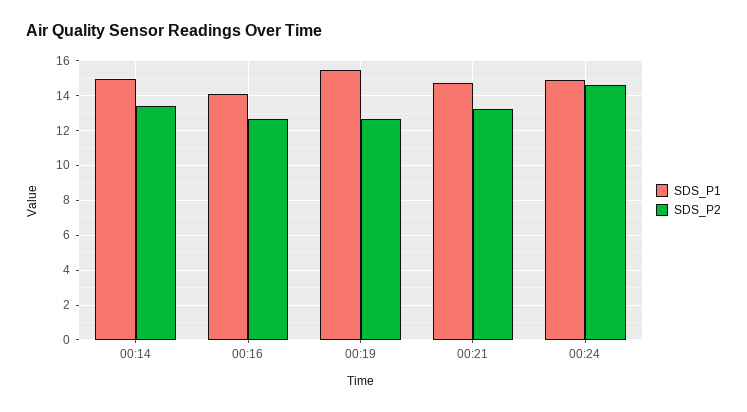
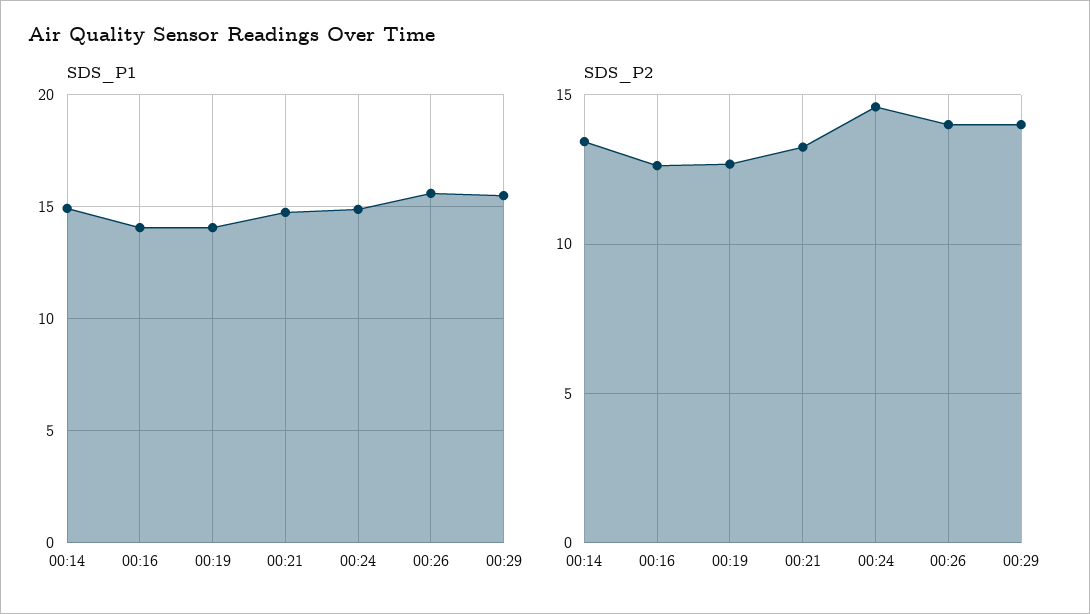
SDS_P1, 00:19: 15.5 -> 14
SDS_P1, 00:26: none -> 15.5
SDS_P1, 00:29: none -> 15.5
SDS_P2, 00:26: none -> 14
SDS_P2, 00:29: none -> 14

